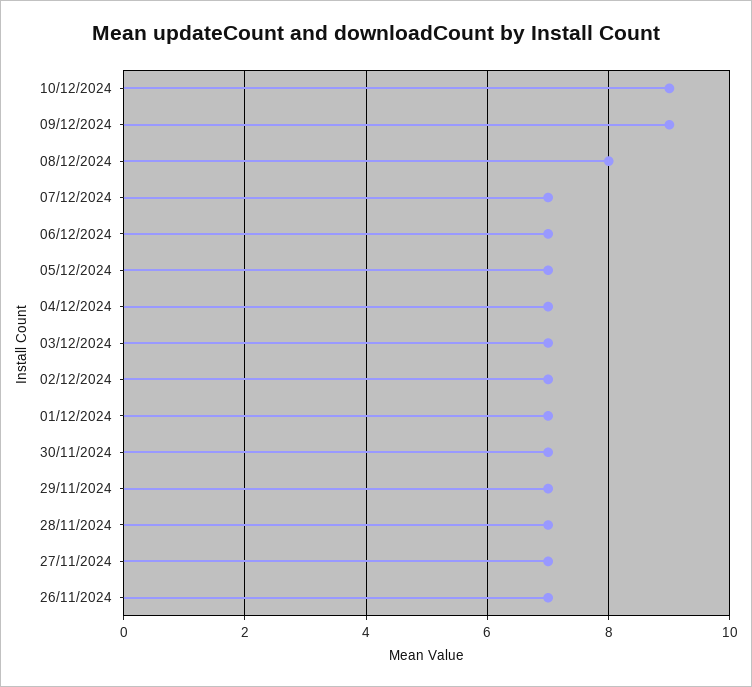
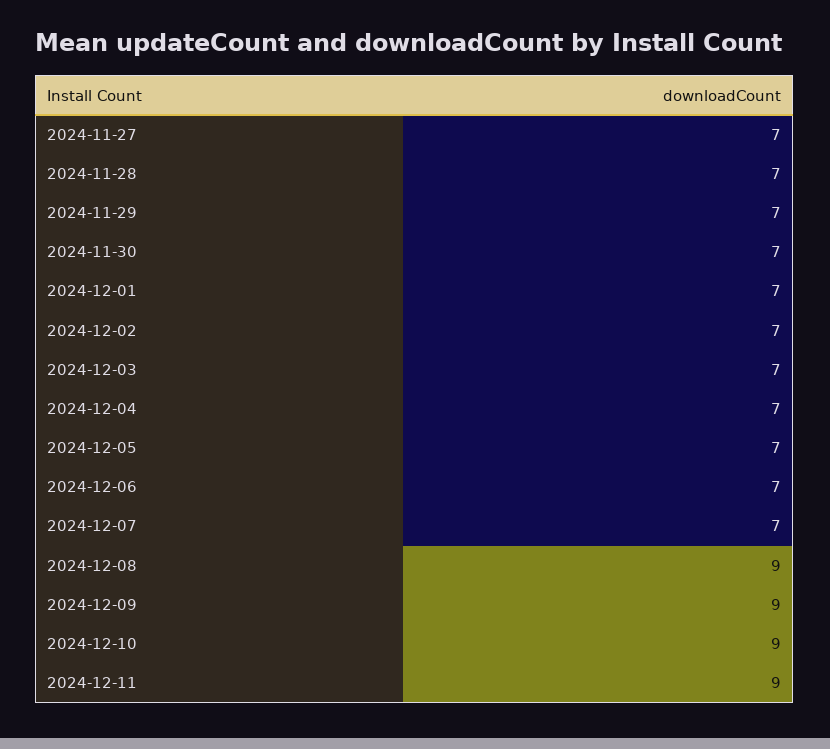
08/12/2024: 8 -> 9
26/11/2024: 7 -> none
2024-12-11: none -> 9

